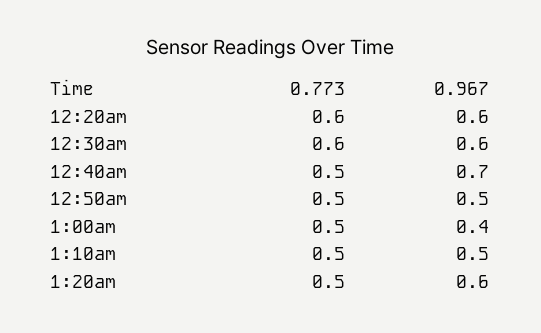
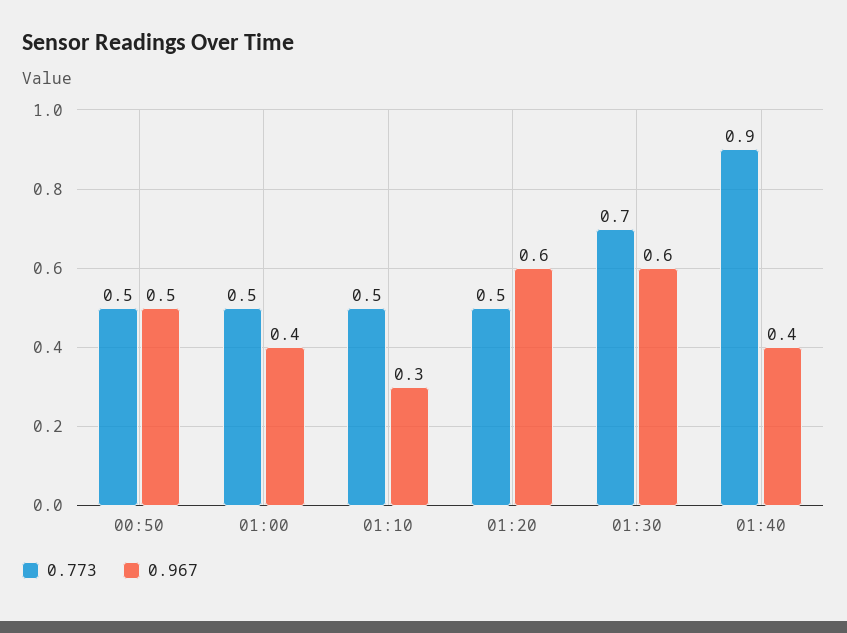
0.773, 12:20am: 0.6 -> none
0.967, 12:20am: 0.6 -> none
0.773, 12:30am: 0.6 -> none
0.967, 12:30am: 0.6 -> none
0.773, 12:40am: 0.5 -> none
0.967, 12:40am: 0.7 -> none
0.967, 1:10am: 0.5 -> 0.3
0.773, 01:30: none -> 0.7
0.967, 01:30: none -> 0.6
0.773, 01:40: none -> 0.9
0.967, 01:40: none -> 0.4

